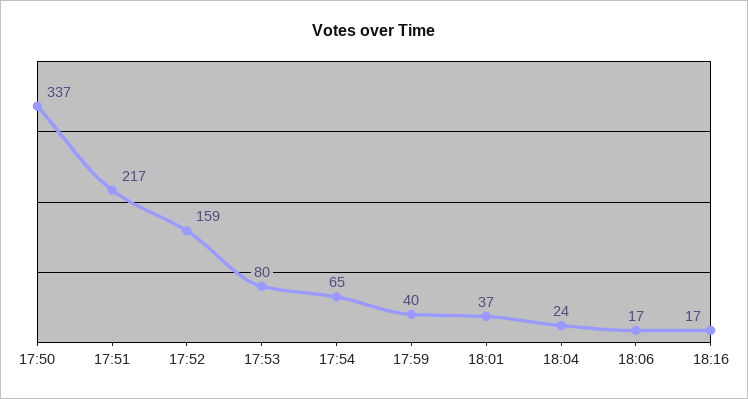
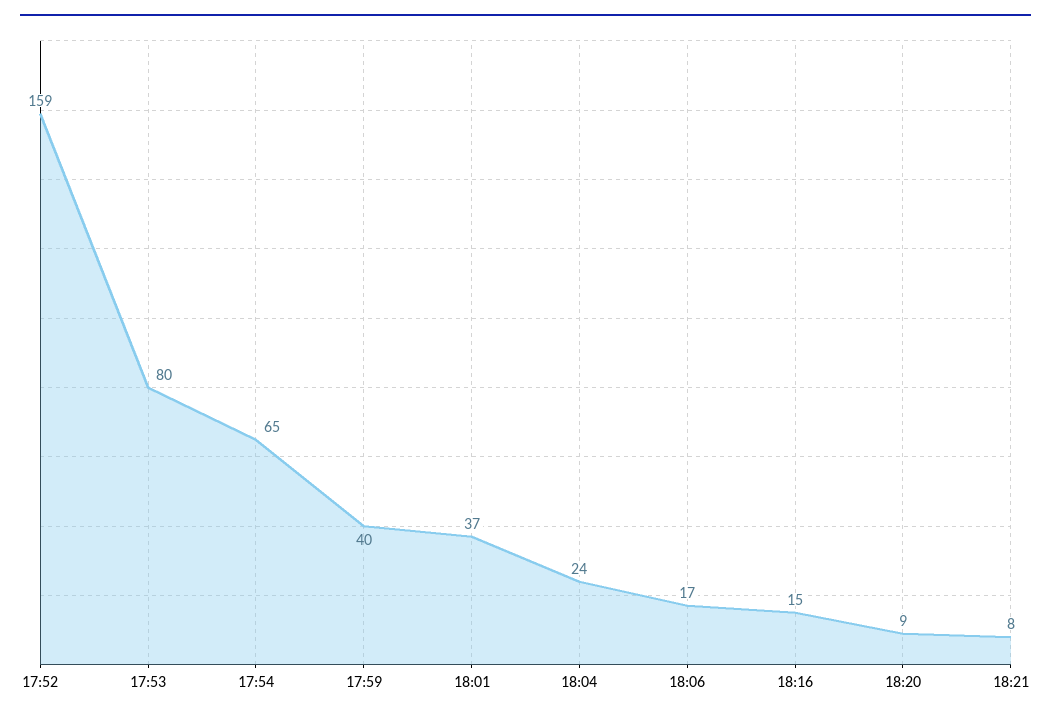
17:50: 337 -> none
17:51: 217 -> none
18:16: 17 -> 15
18:20: none -> 9
18:21: none -> 8

